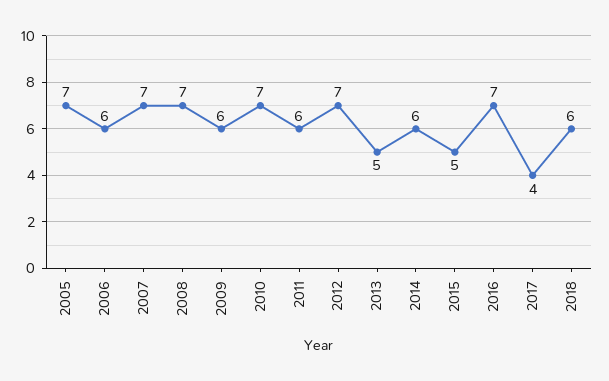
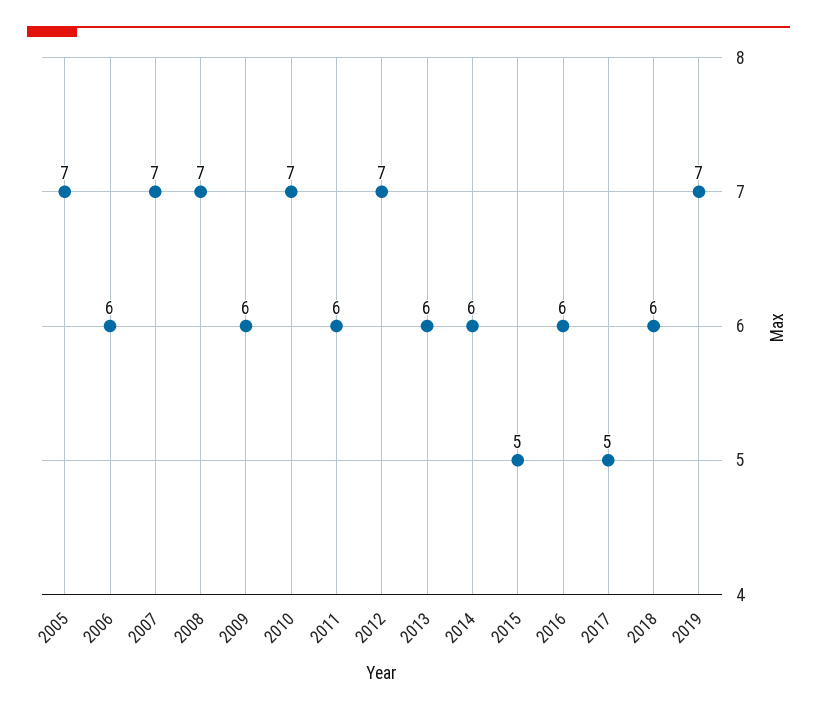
2013: 5 -> 6
2016: 7 -> 6
2017: 4 -> 5
2019: none -> 7

